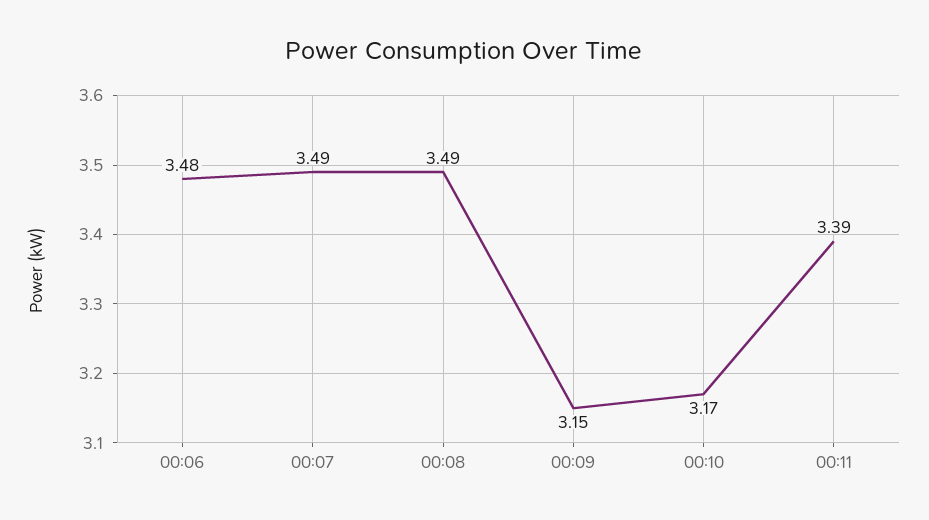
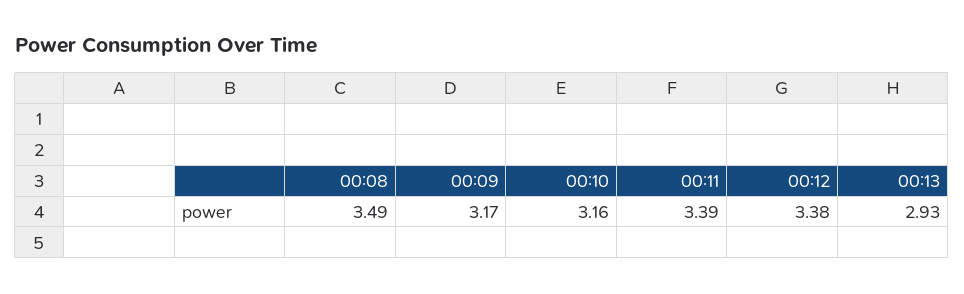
00:06: 3.48 -> none
00:07: 3.49 -> none
00:09: 3.15 -> 3.17
00:10: 3.17 -> 3.16
00:12: none -> 3.38
00:13: none -> 2.93

